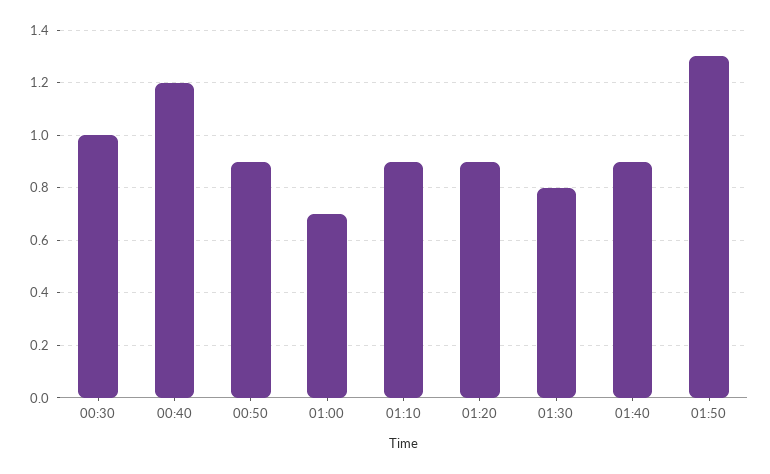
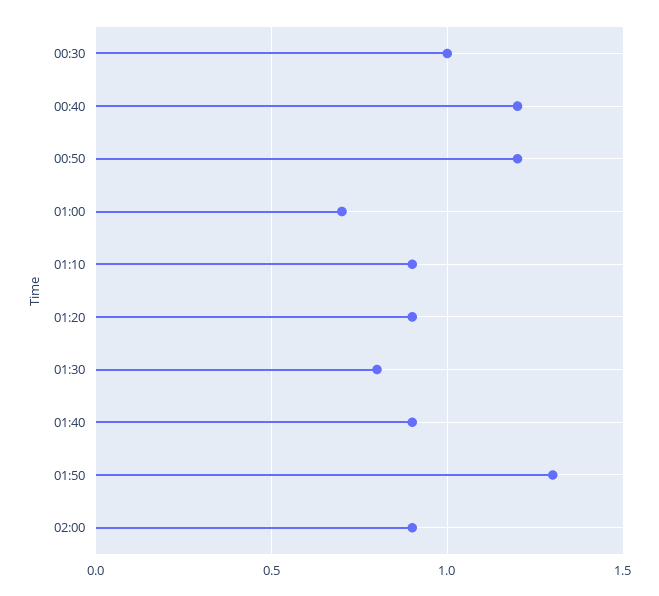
00:50: 0.9 -> 1.2
02:00: none -> 0.9

